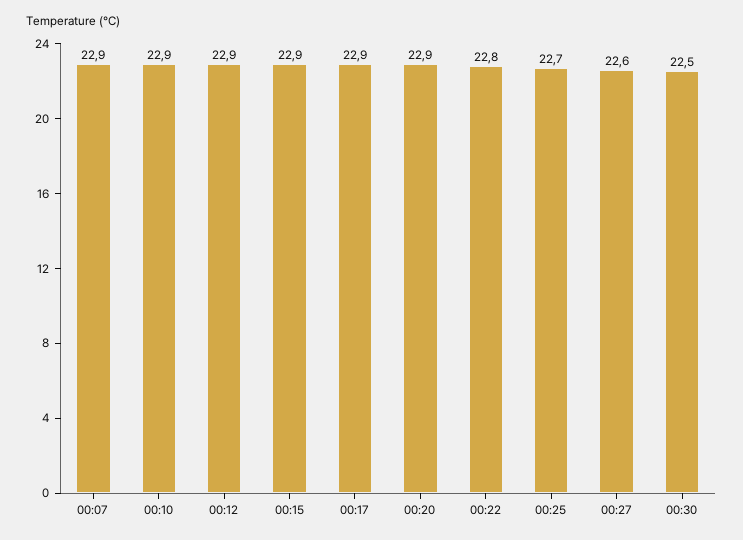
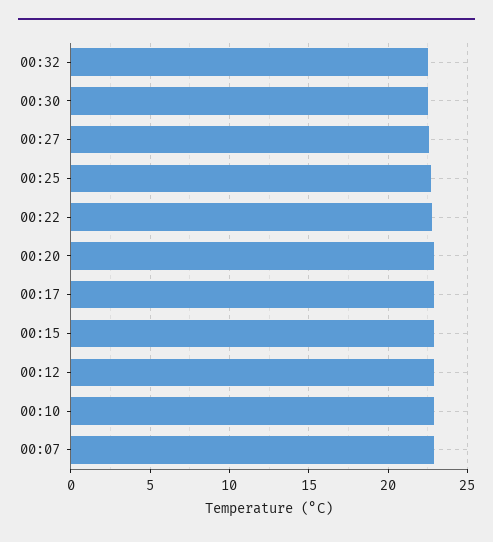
00:32: none -> 22.5

